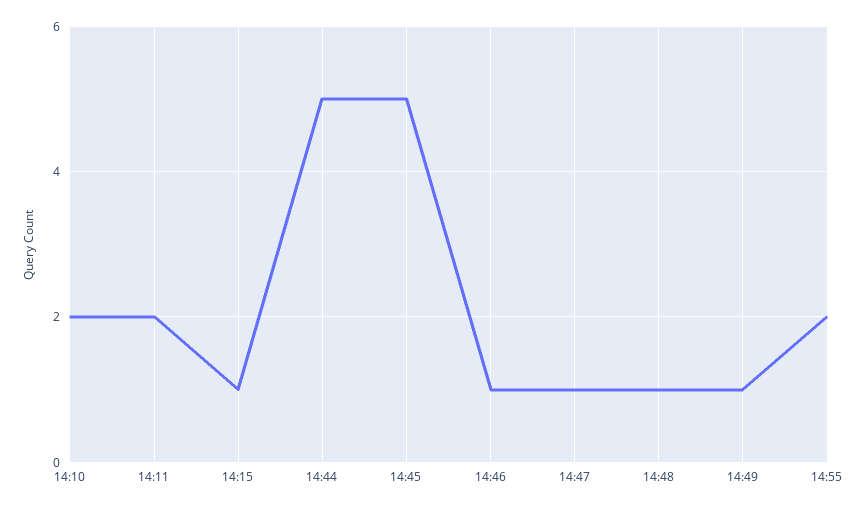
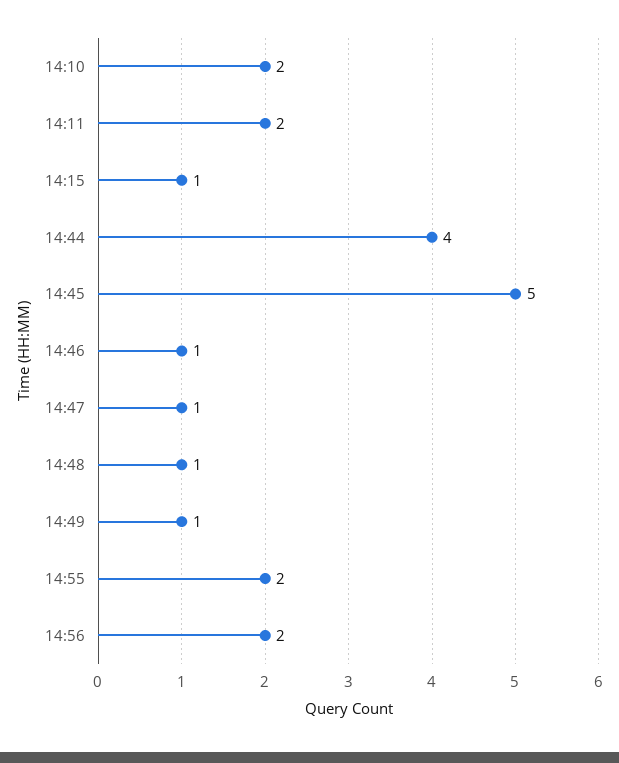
14:44: 5 -> 4
14:56: none -> 2

